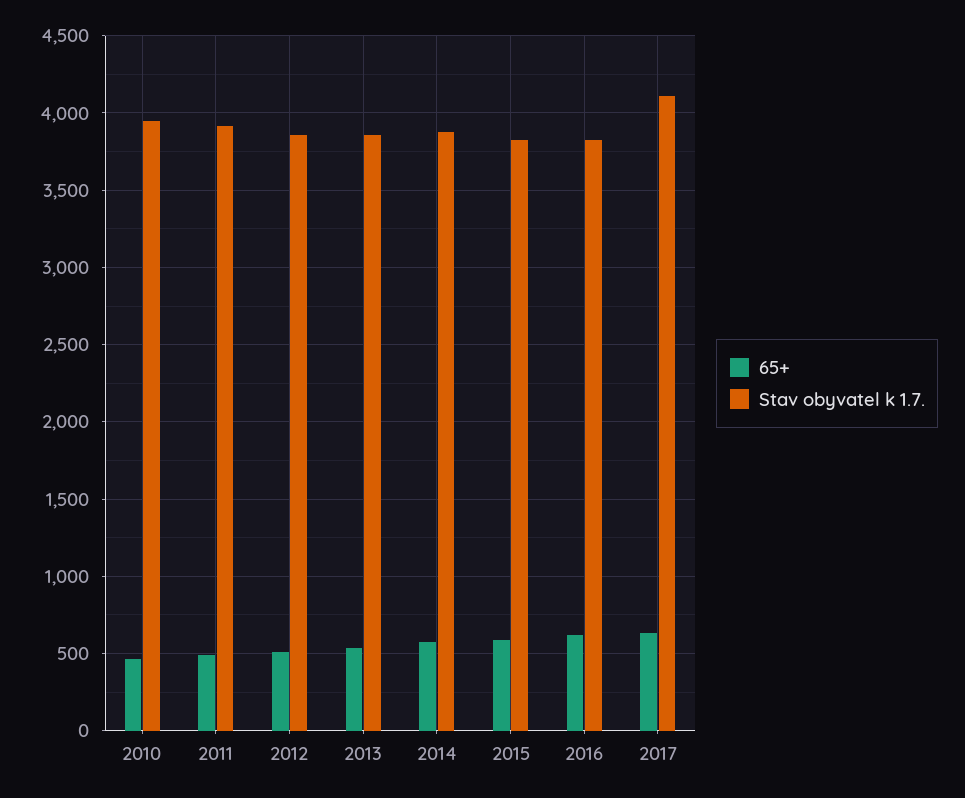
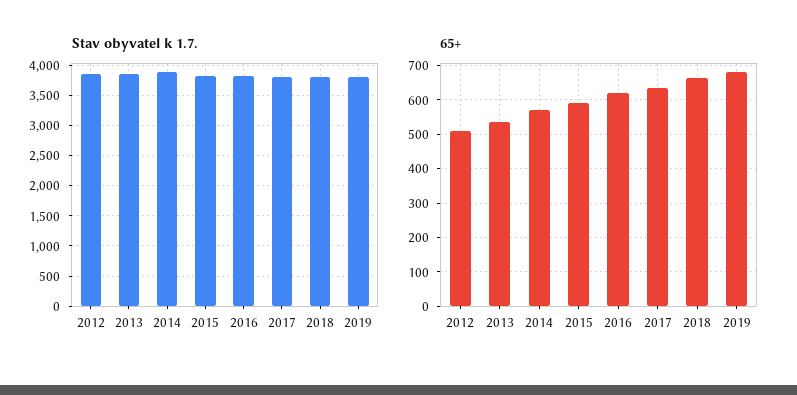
65+, 2010: 450 -> none
Stav obyvatel k 1.7., 2010: 3950 -> none
65+, 2011: 500 -> none
Stav obyvatel k 1.7., 2011: 3900 -> none
Stav obyvatel k 1.7., 2017: 4100 -> 3800
Stav obyvatel k 1.7., 2018: none -> 3800
Stav obyvatel k 1.7., 2019: none -> 3800
65+, 2018: none -> 660
65+, 2019: none -> 680

